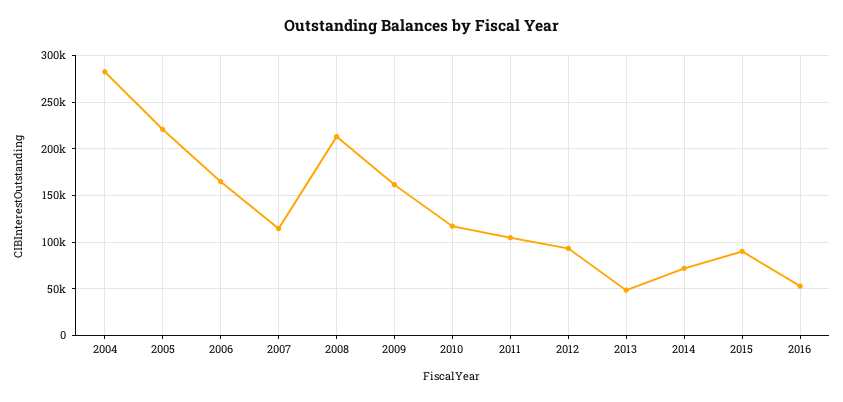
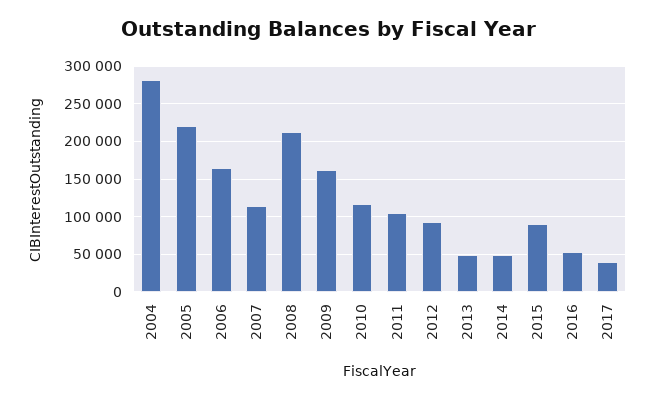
2014: 70000 -> 50000
2017: none -> 40000

